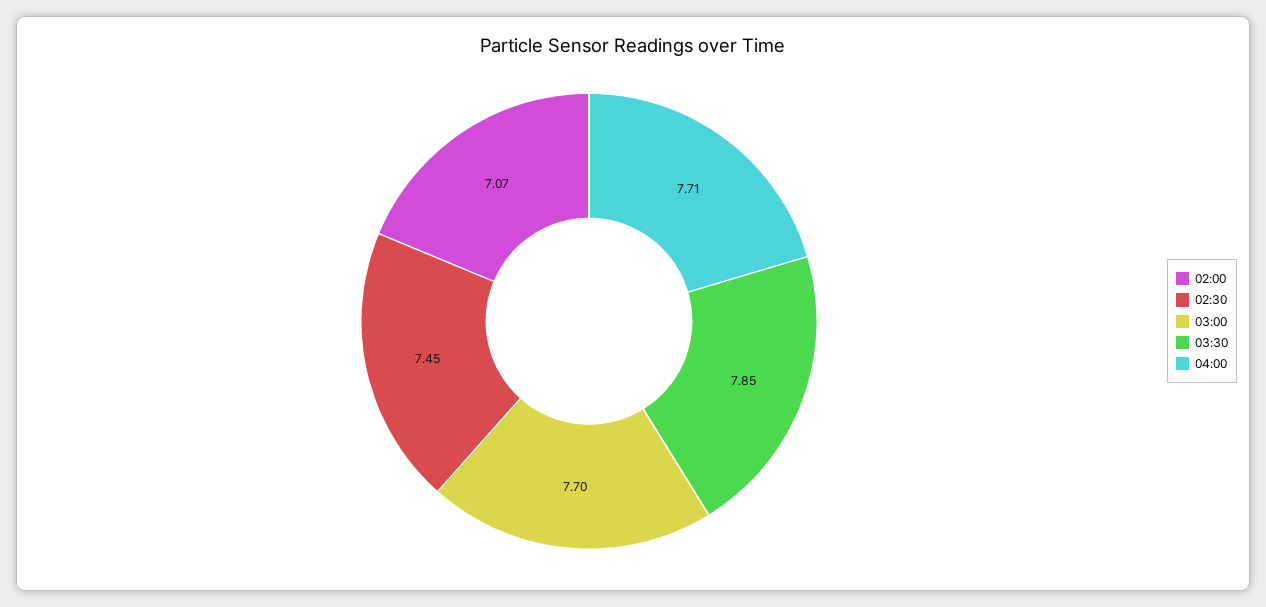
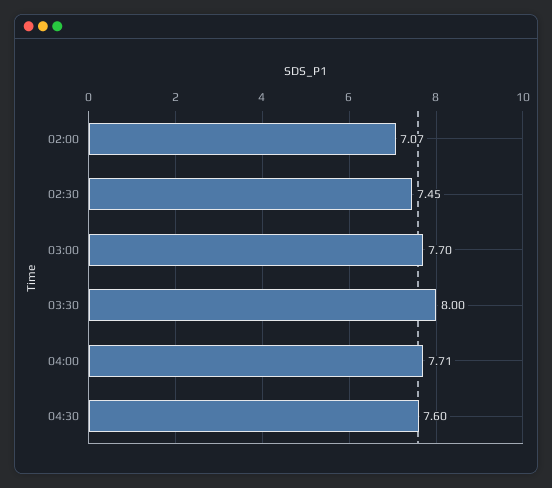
03:30: 7.85 -> 8
04:30: none -> 7.6

